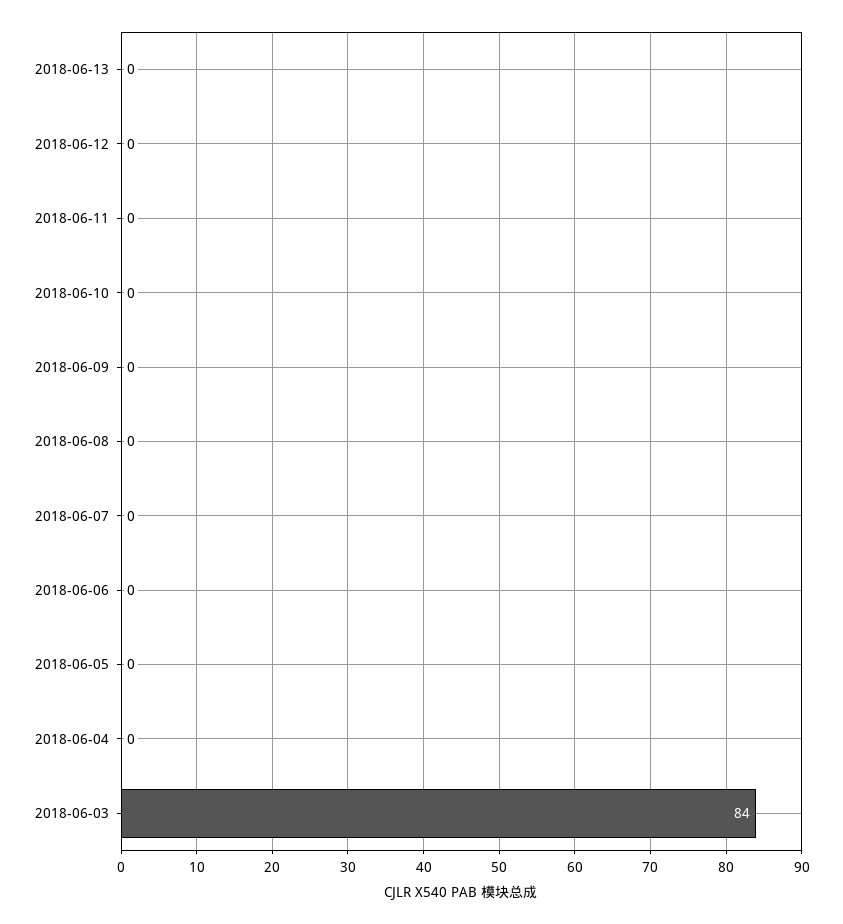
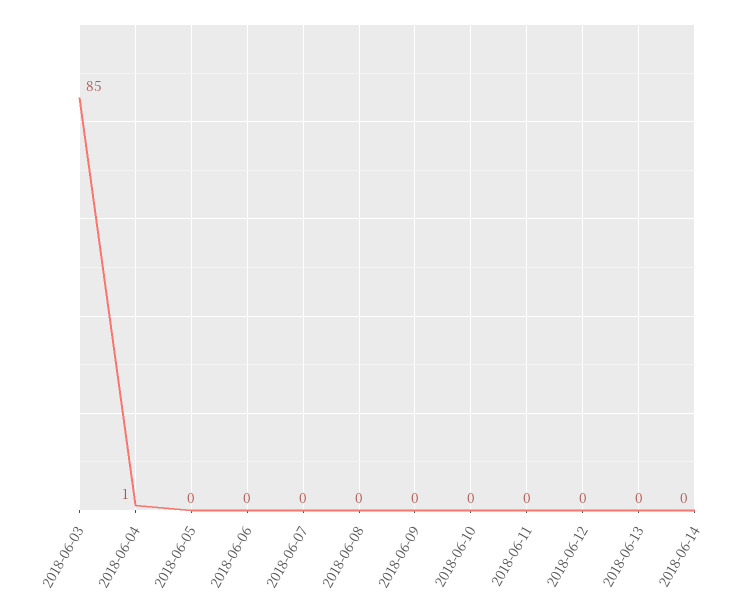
2018-06-04: 0 -> 1
2018-06-03: 84 -> 85
2018-06-14: none -> 0

